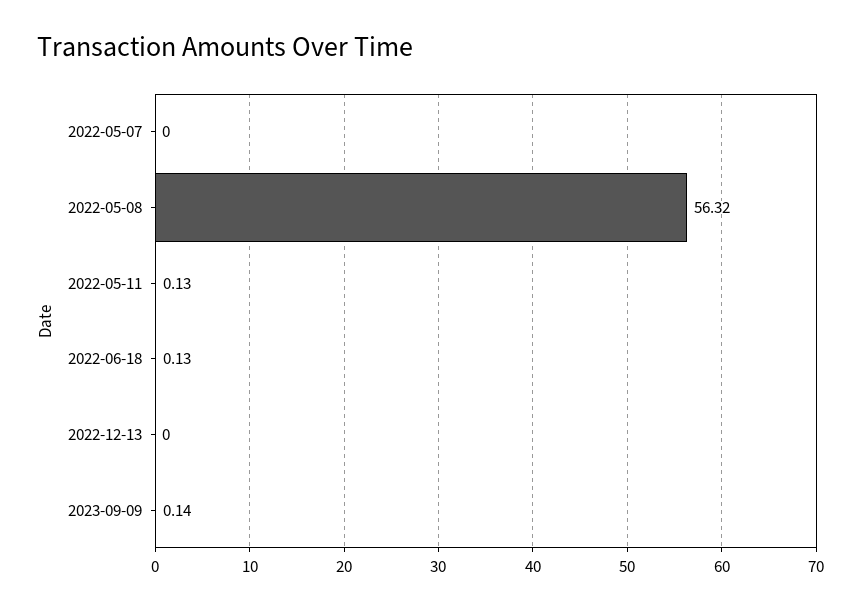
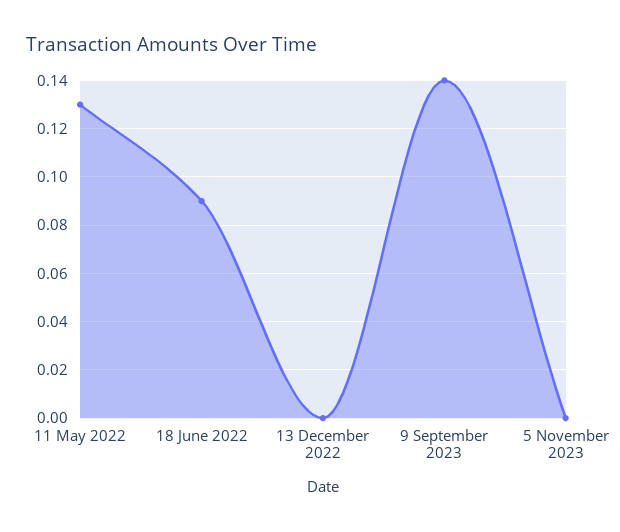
2022-05-07: 0 -> none
2022-05-08: 56.32 -> none
2022-06-18: 0.13 -> 0.09
5 November 2023: none -> 0

